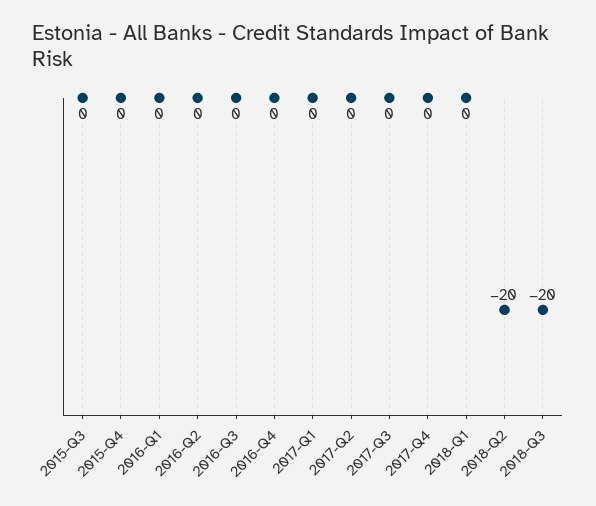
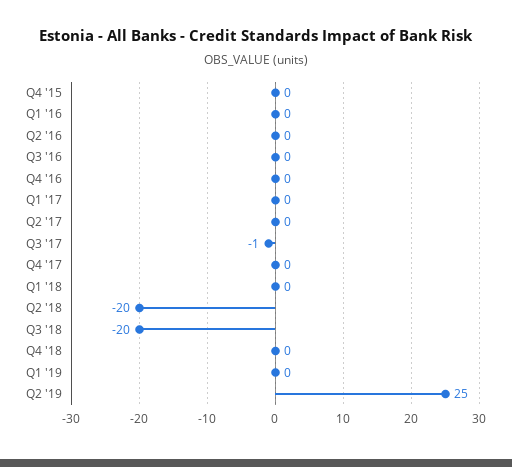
2015-Q3: 0 -> none
2017-Q3: 0 -> -1
Q4 '18: none -> 0
Q1 '19: none -> 0
Q2 '19: none -> 25

